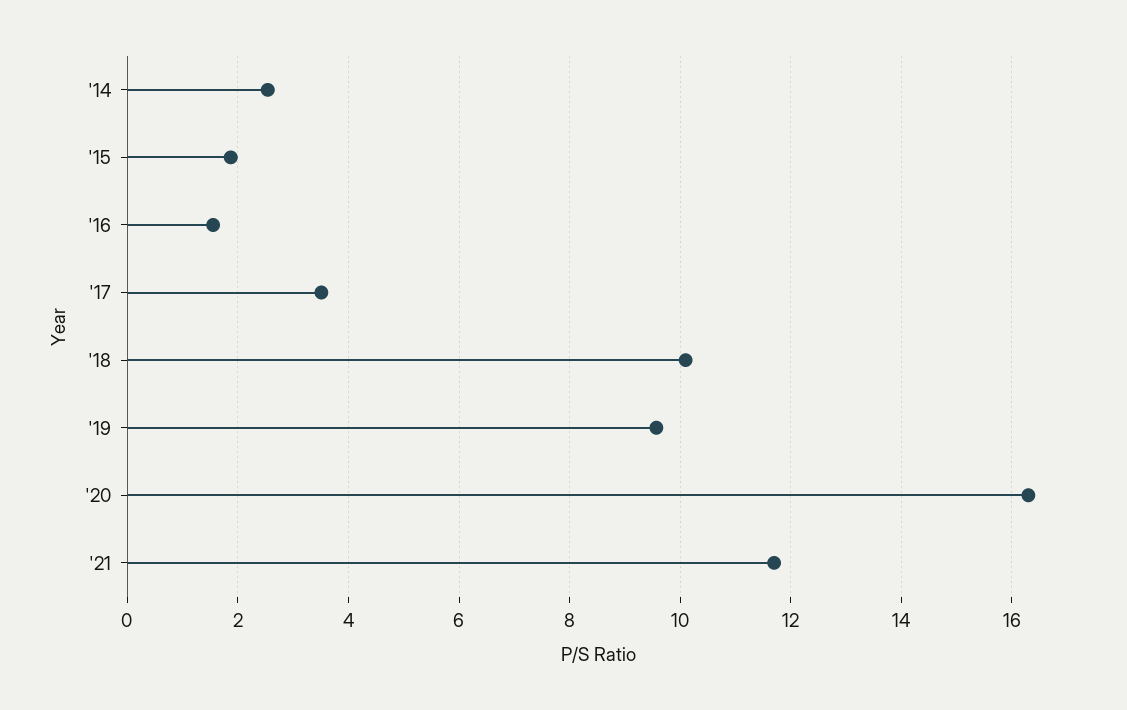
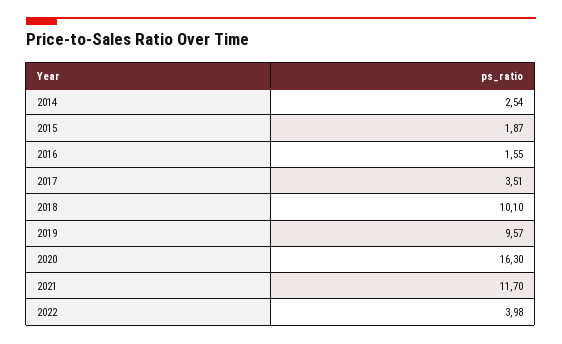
2022: none -> 3.98

